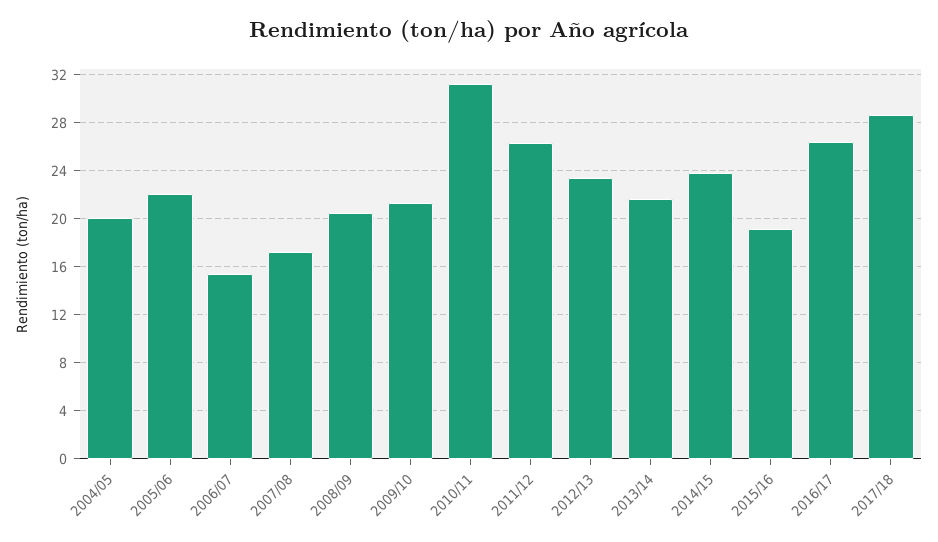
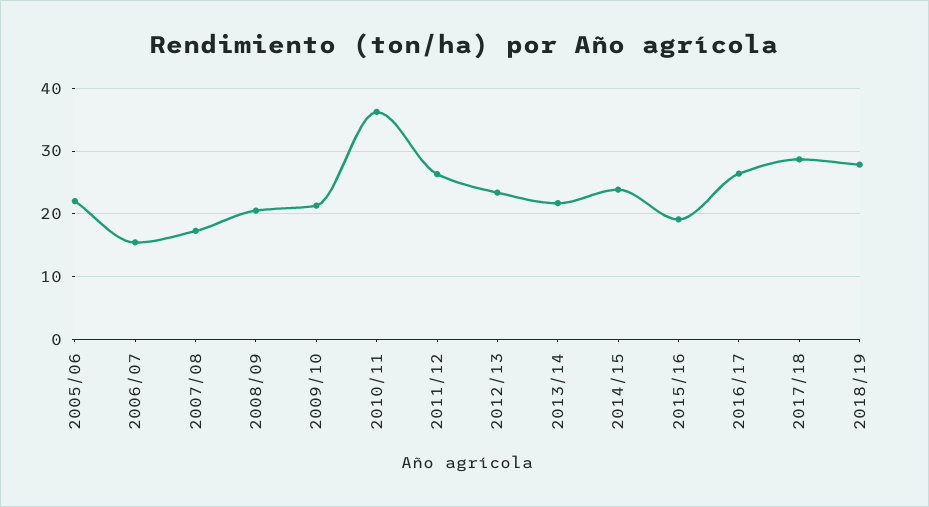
2004/05: 20 -> none
2010/11: 31 -> 36
2018/19: none -> 28

